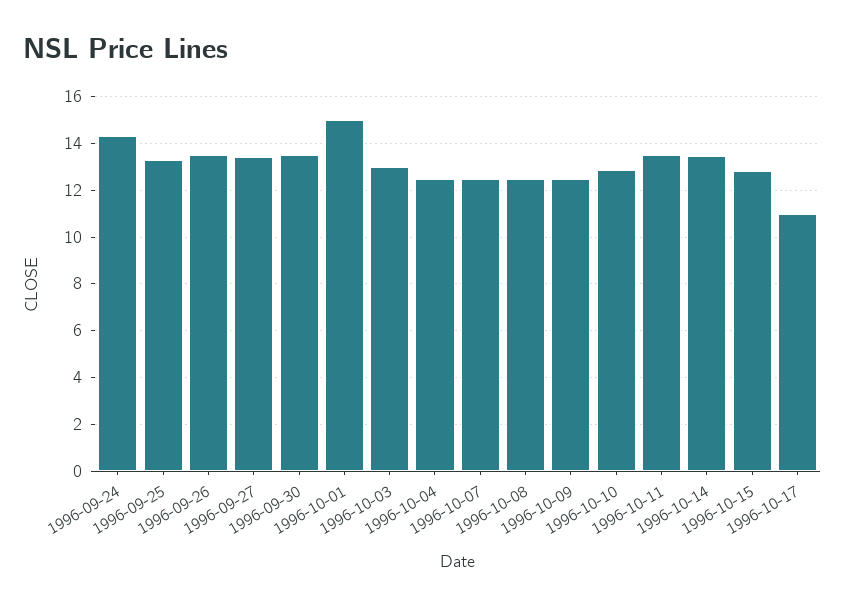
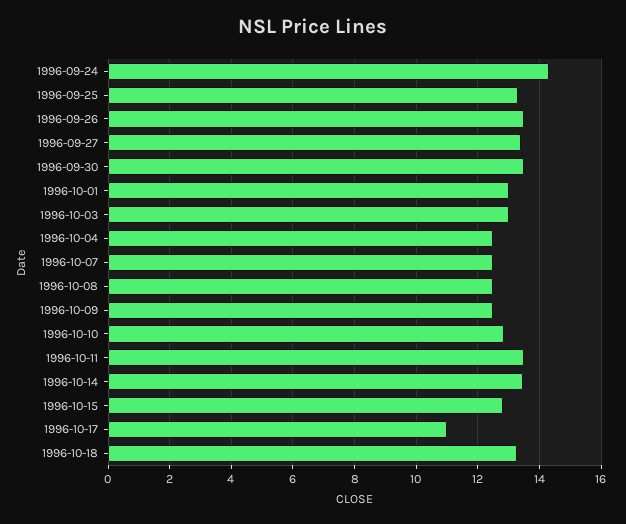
1996-10-01: 15 -> 13
1996-10-18: none -> 13.2

